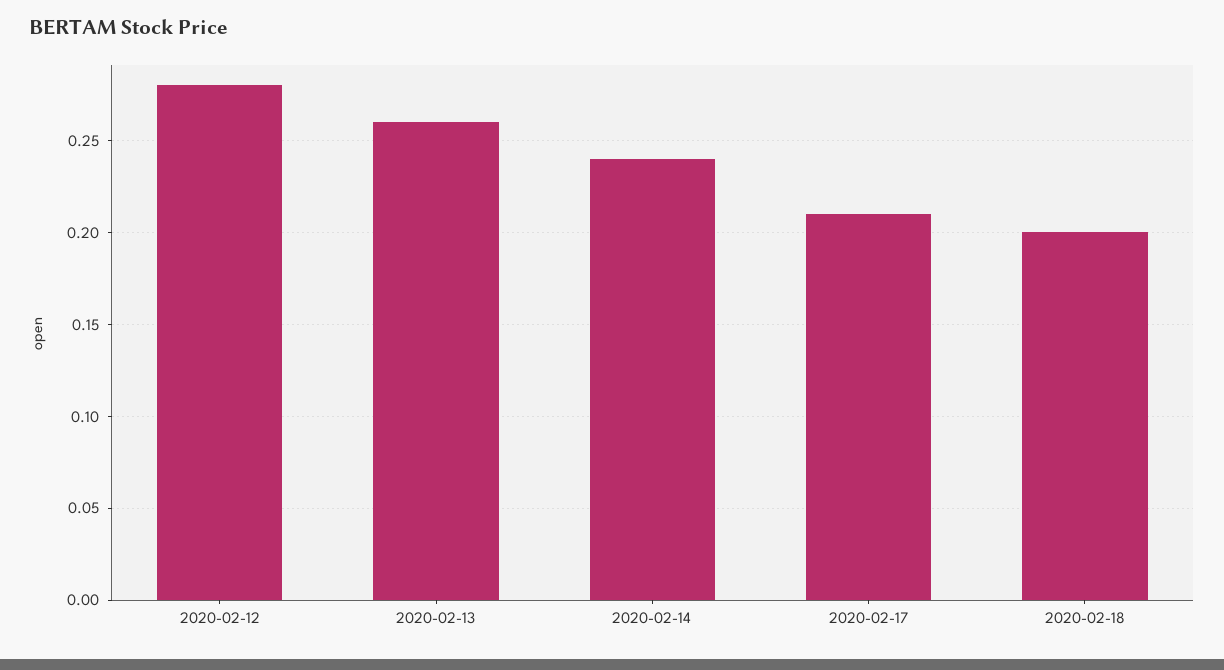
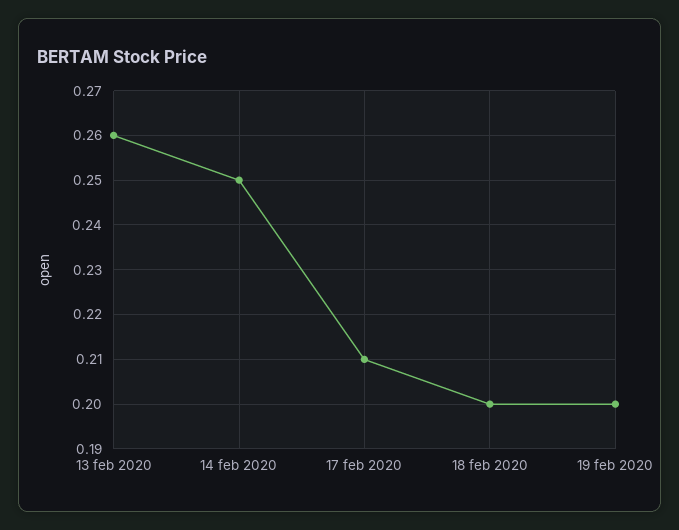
2020-02-12: 0.28 -> none
2020-02-14: 0.24 -> 0.25
19 feb 2020: none -> 0.2

